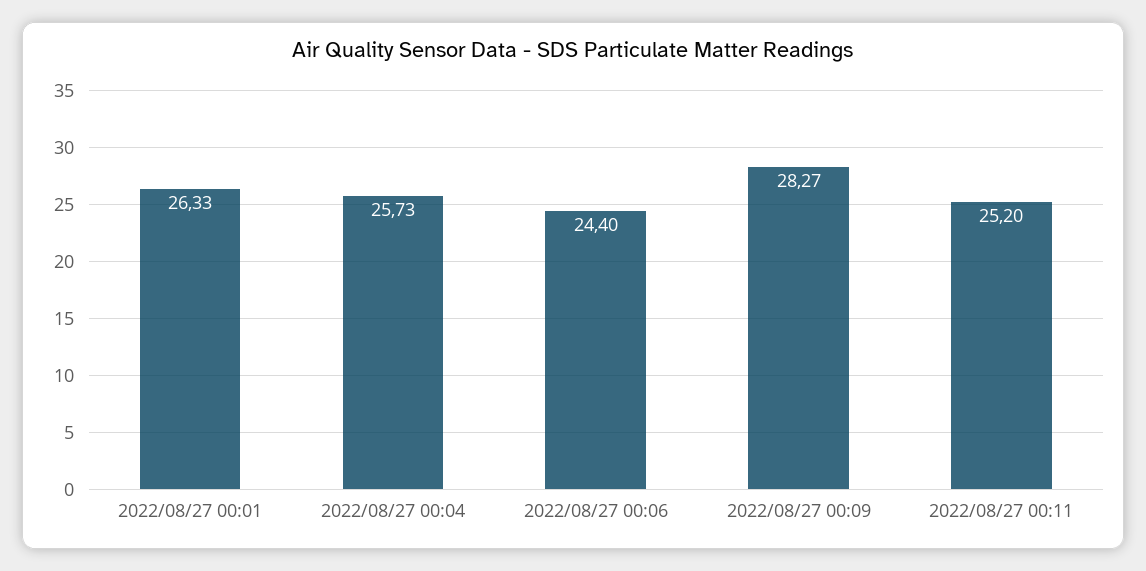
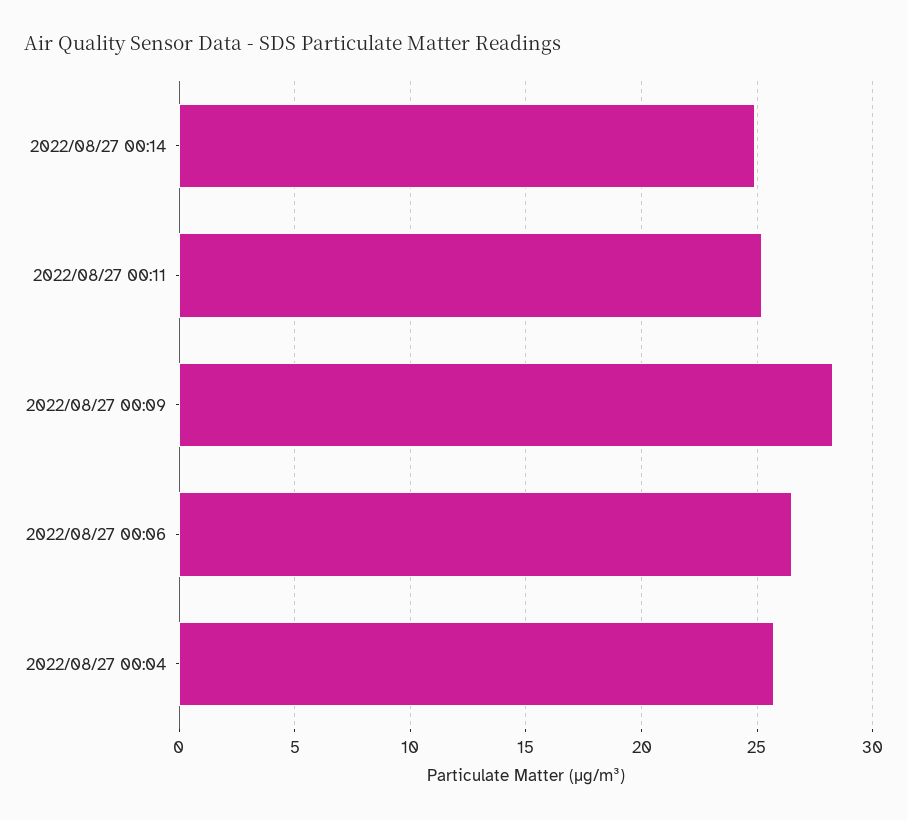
2022/08/27 00:01: 26.33 -> none
2022/08/27 00:06: 24.4 -> 26.5
2022/08/27 00:14: none -> 25

